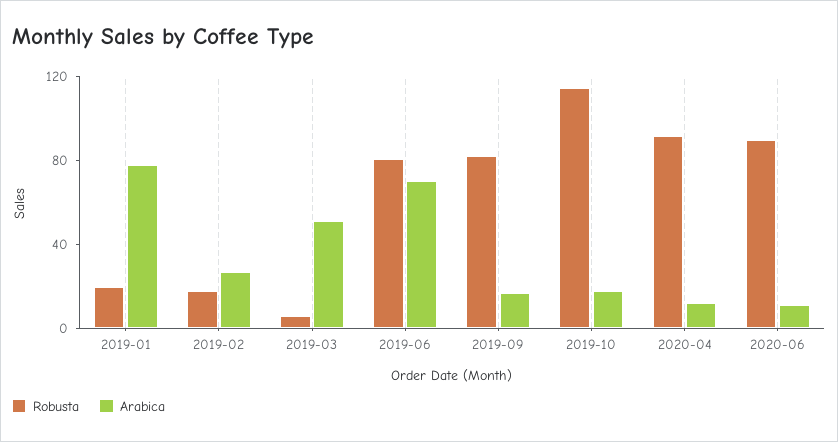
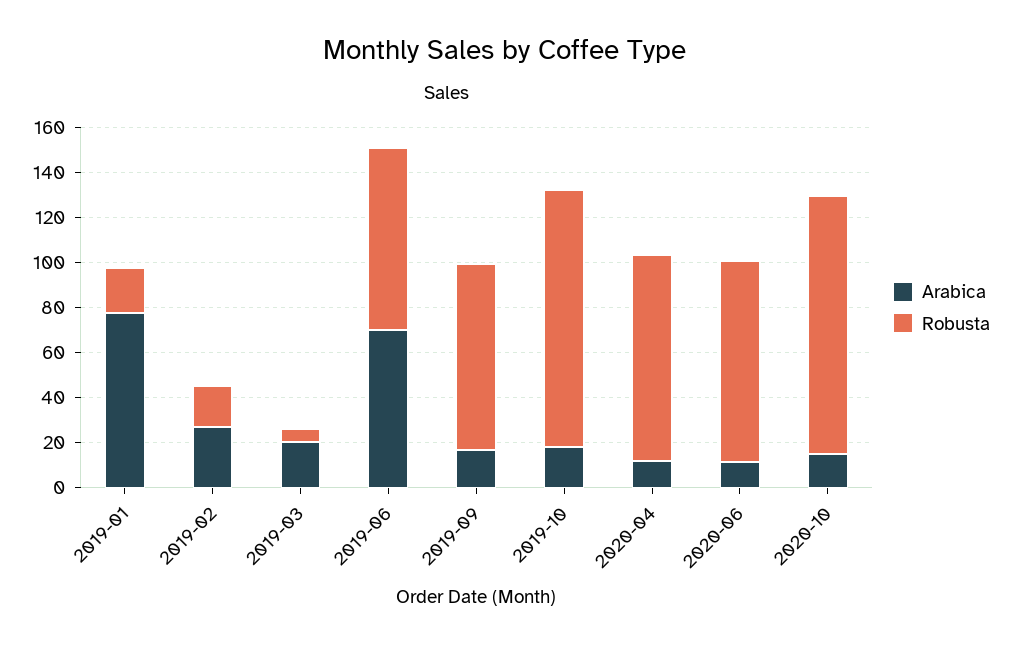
Arabica, 2019-03: 50 -> 20
Arabica, 2020-10: none -> 15
Robusta, 2020-10: none -> 115

